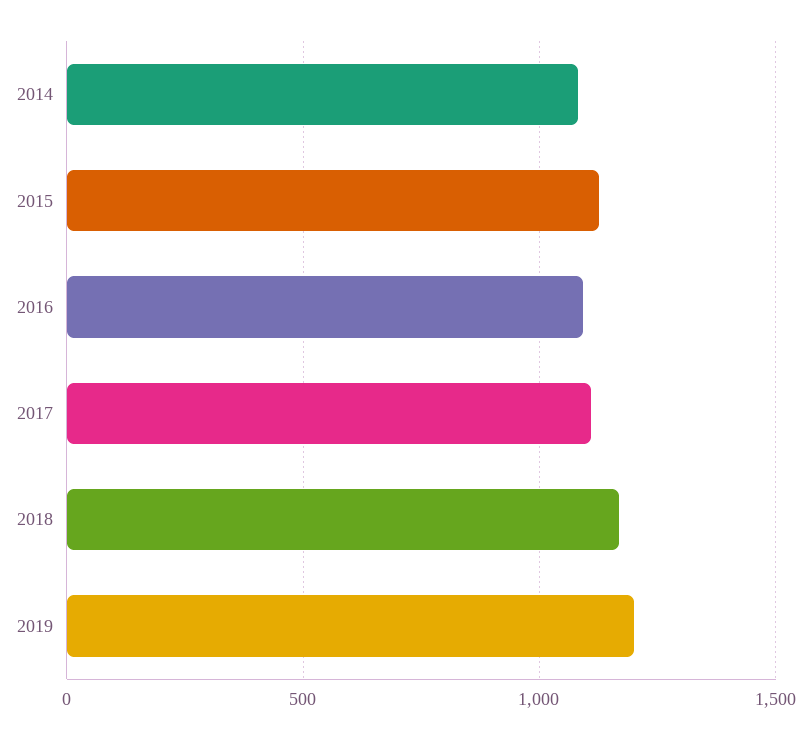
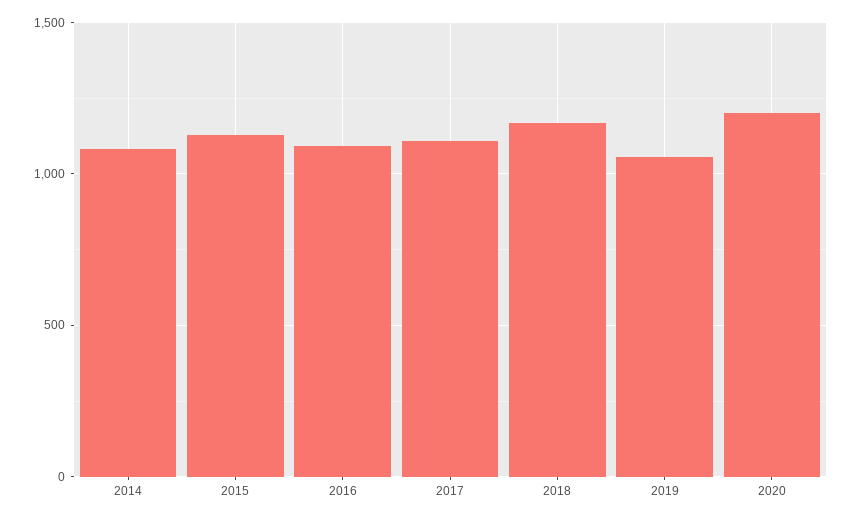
2019: 1200 -> 1050
2020: none -> 1200

